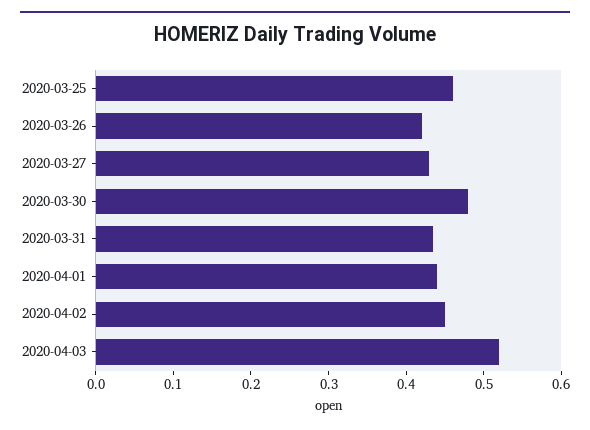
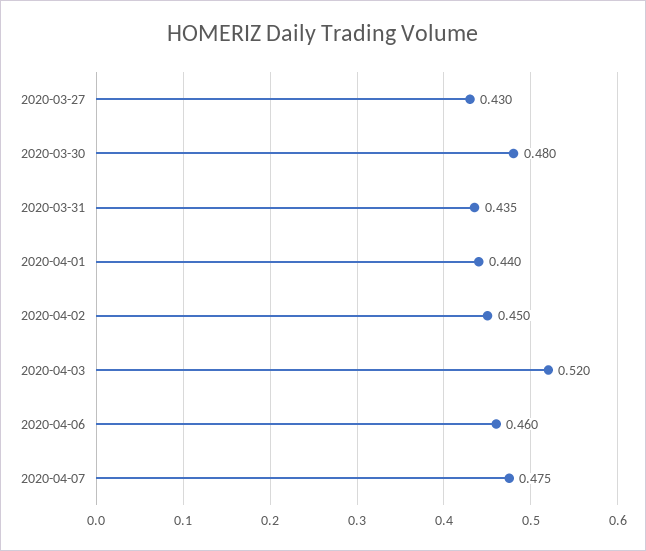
2020-03-25: 0.46 -> none
2020-03-26: 0.42 -> none
2020-04-06: none -> 0.46
2020-04-07: none -> 0.475

